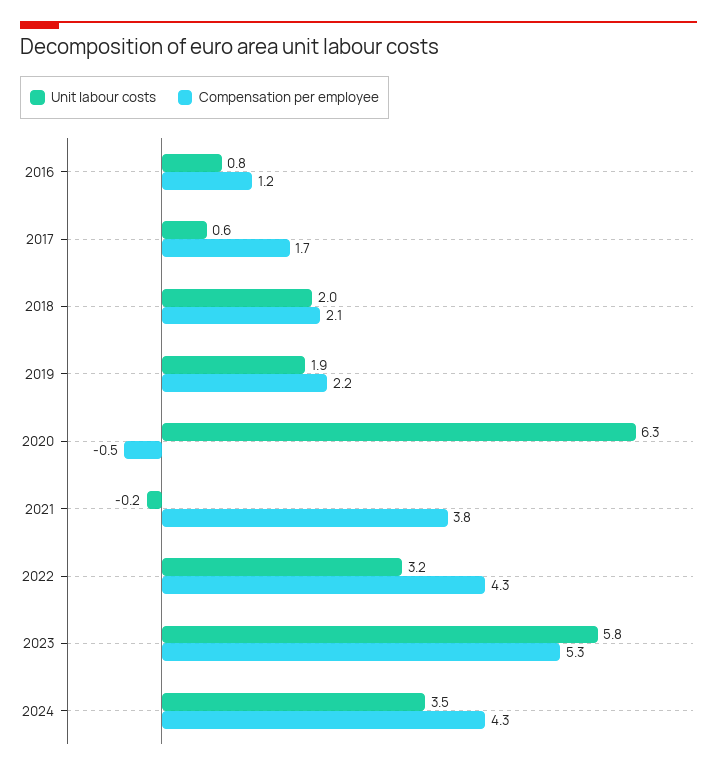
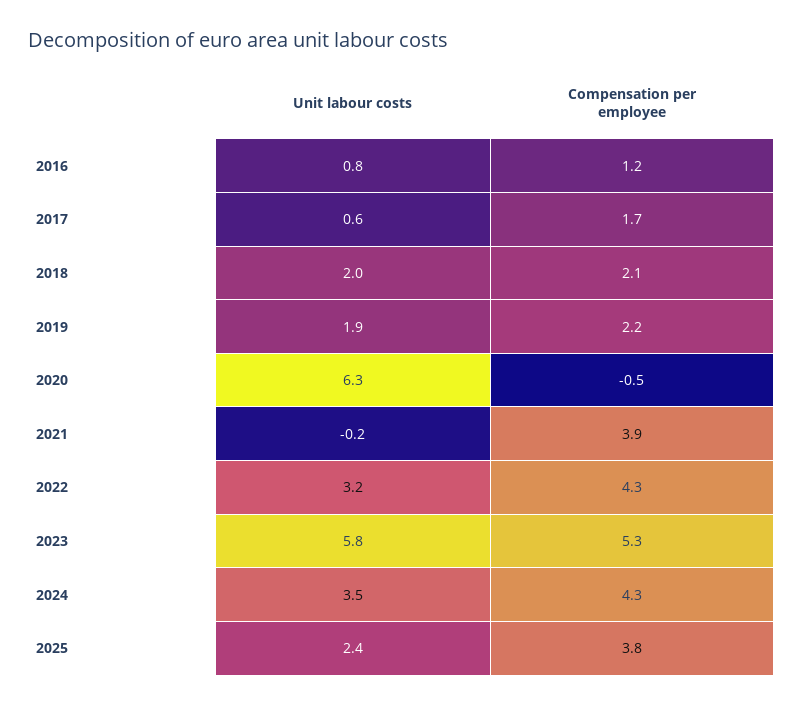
Compensation per employee, 2021: 3.8 -> 3.9
Unit labour costs, 2025: none -> 2.4
Compensation per employee, 2025: none -> 3.8

